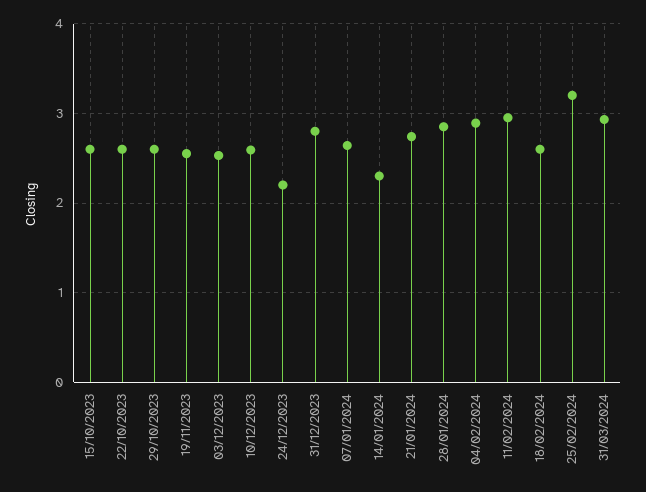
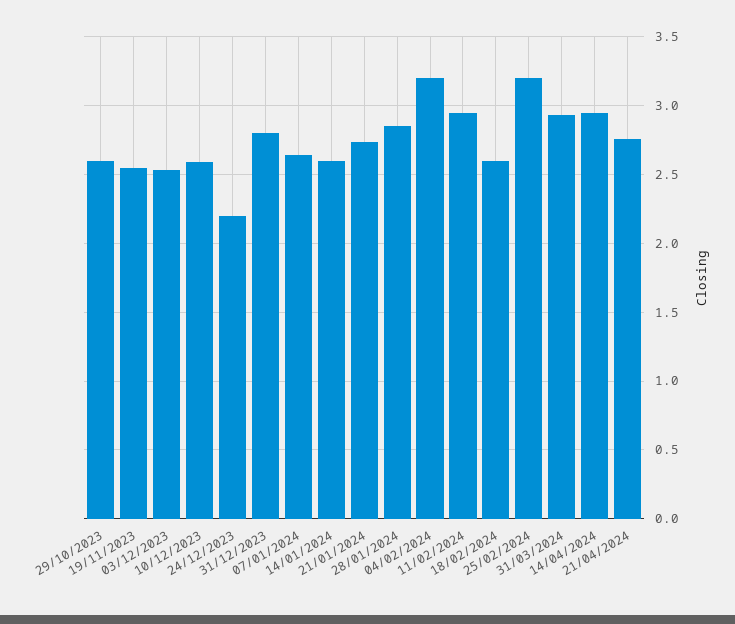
15/10/2023: 2.6 -> none
22/10/2023: 2.6 -> none
14/01/2024: 2.3 -> 2.6
04/02/2024: 2.9 -> 3.2
14/04/2024: none -> 2.95
21/04/2024: none -> 2.75

